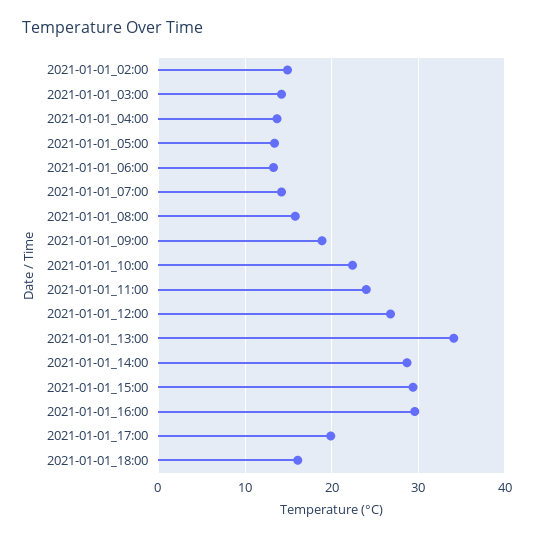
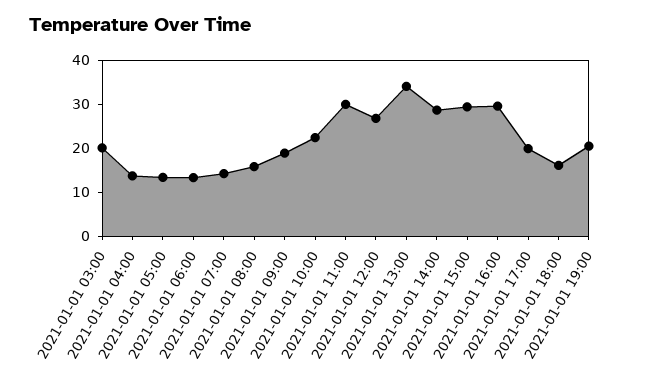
2021-01-01_02:00: 15 -> none
2021-01-01_03:00: 14 -> 20
2021-01-01_11:00: 24 -> 30
2021-01-01 19:00: none -> 20

